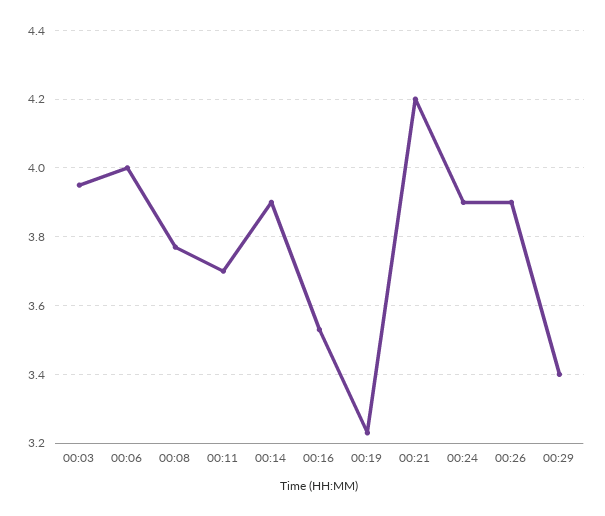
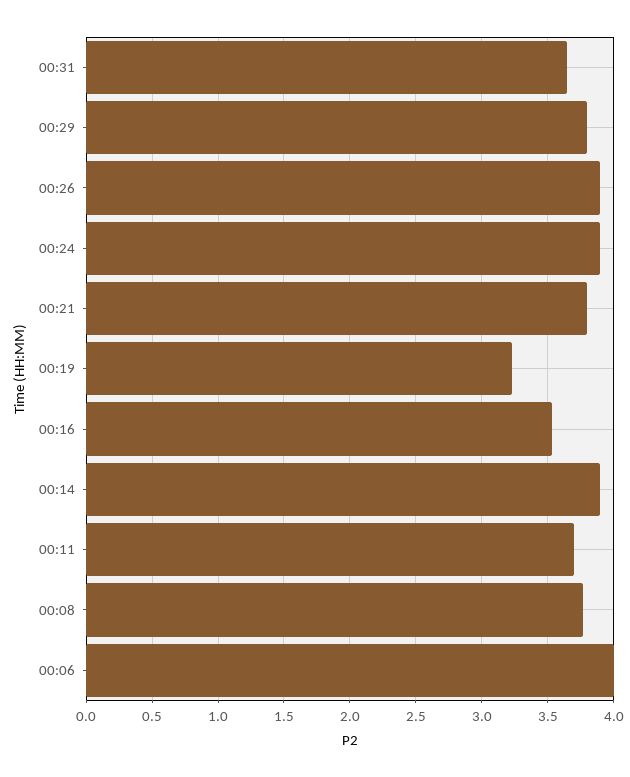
00:03: 3.95 -> none
00:21: 4.2 -> 3.8
00:29: 3.4 -> 3.8
00:31: none -> 3.65

